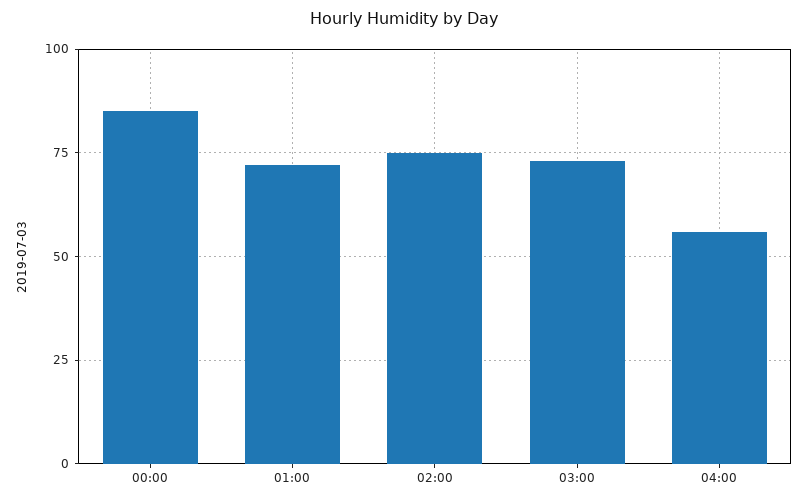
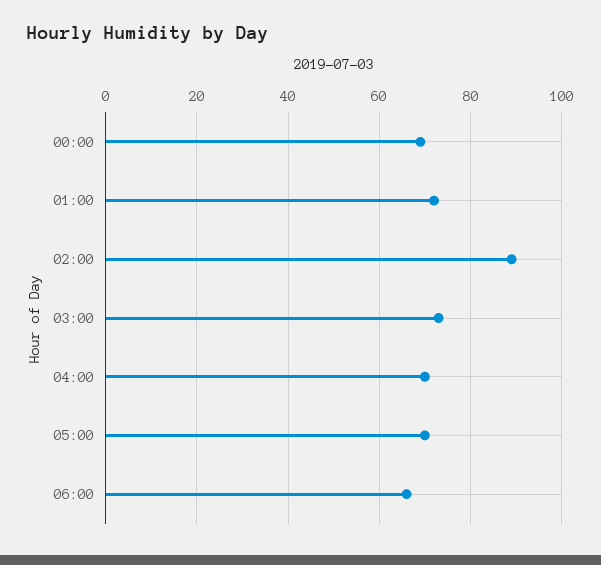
00:00: 85 -> 70
02:00: 75 -> 90
04:00: 55 -> 70
05:00: none -> 70
06:00: none -> 65

